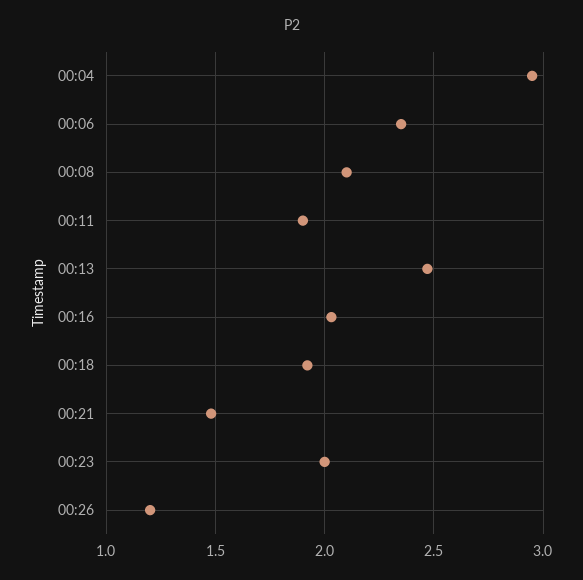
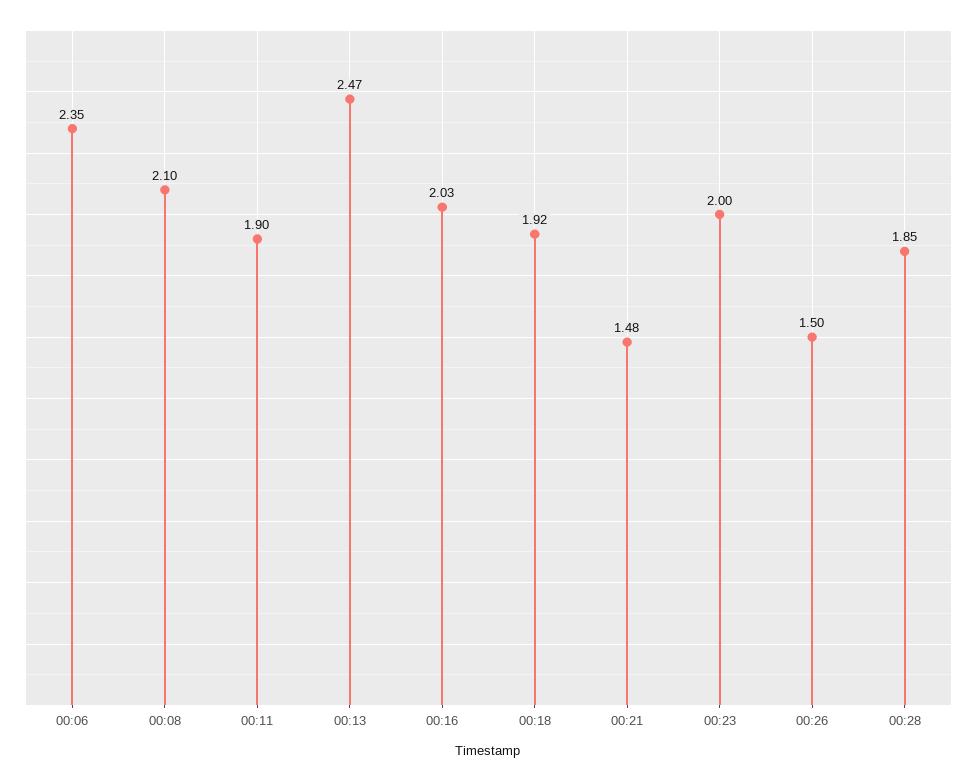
00:04: 2.95 -> none
00:26: 1.2 -> 1.5
00:28: none -> 1.85

